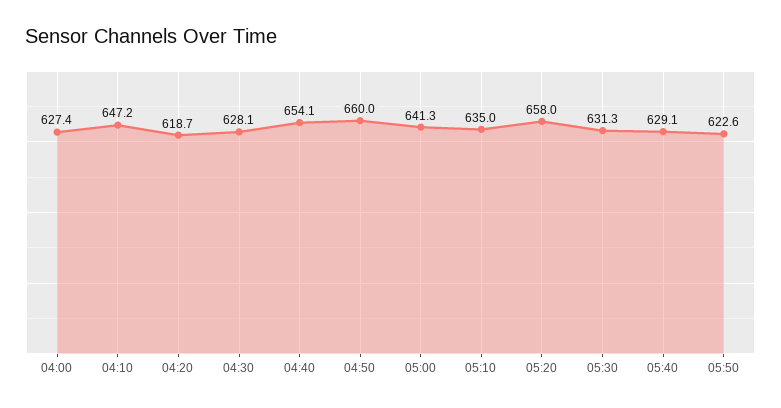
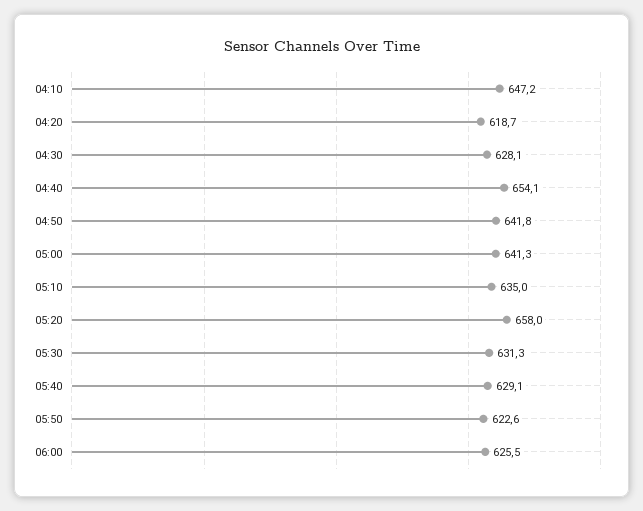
04:00: 627.4 -> none
04:50: 660 -> 641.8
06:00: none -> 625.5

